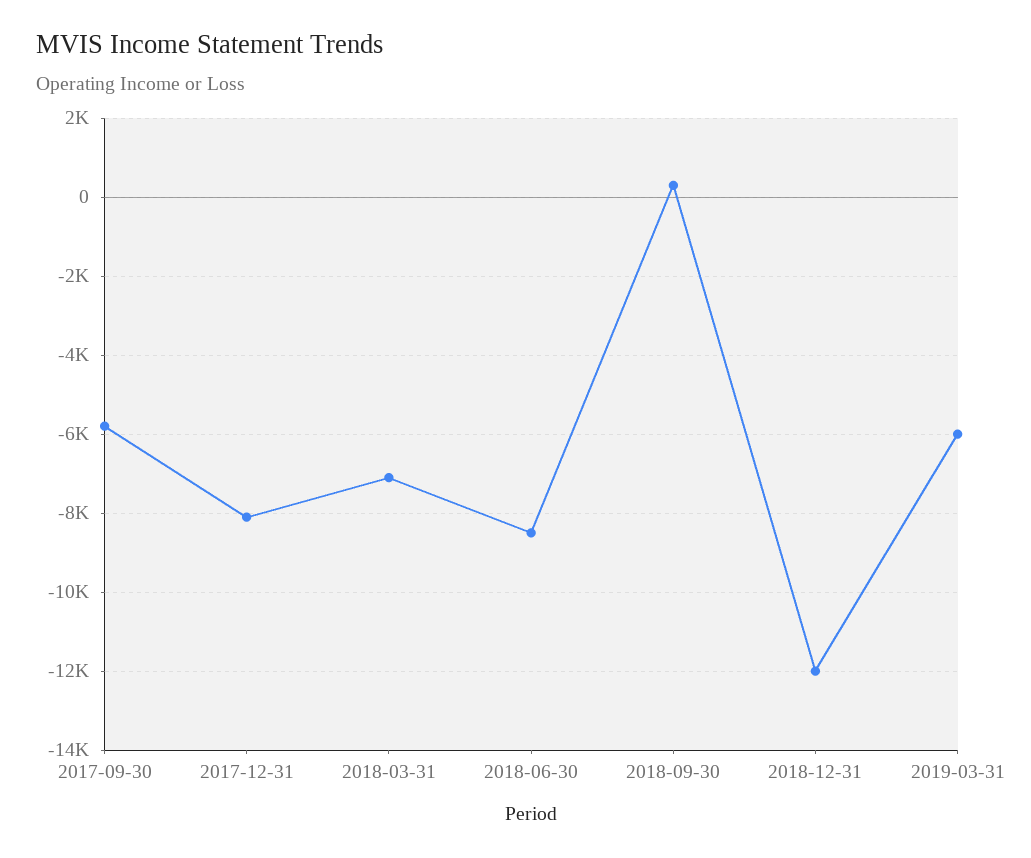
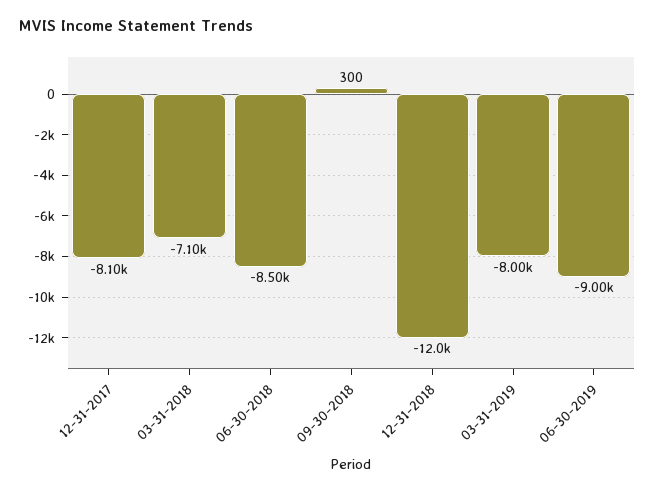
2017-09-30: -5800 -> none
2019-03-31: -6000 -> -8000
06-30-2019: none -> -9000

